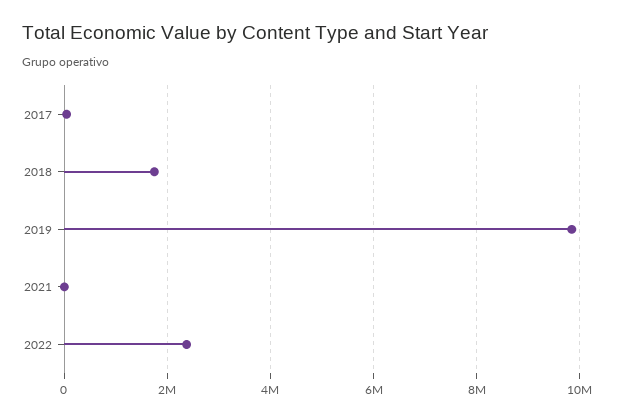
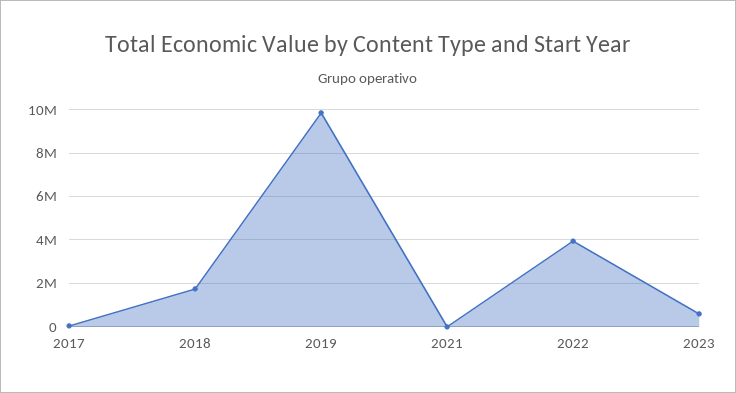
2022: 2400000 -> 4000000
2023: none -> 500000

